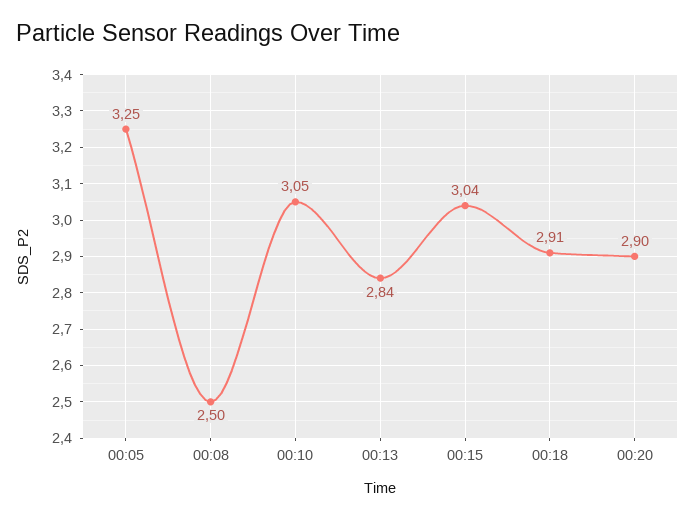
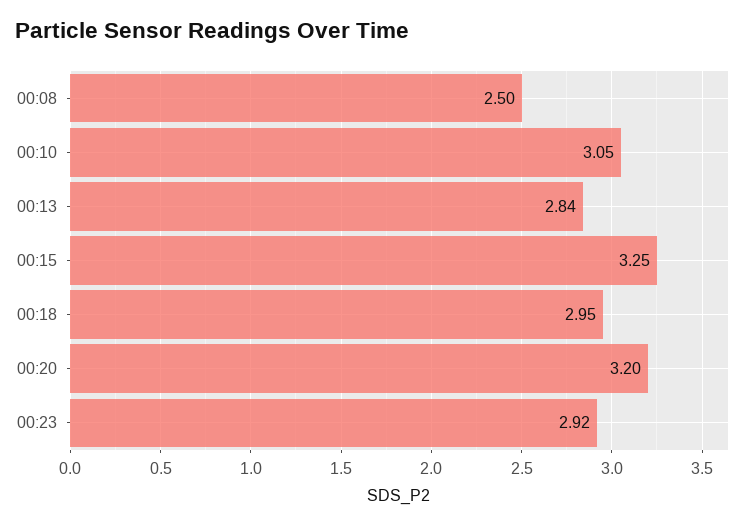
00:05: 3.25 -> none
00:15: 3.04 -> 3.25
00:18: 2.91 -> 2.95
00:20: 2.9 -> 3.2
00:23: none -> 2.92

